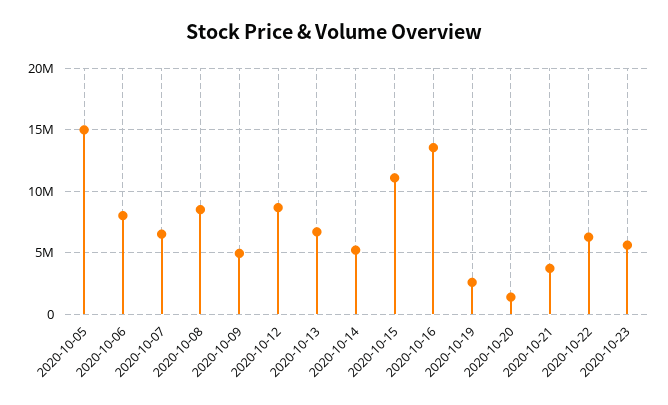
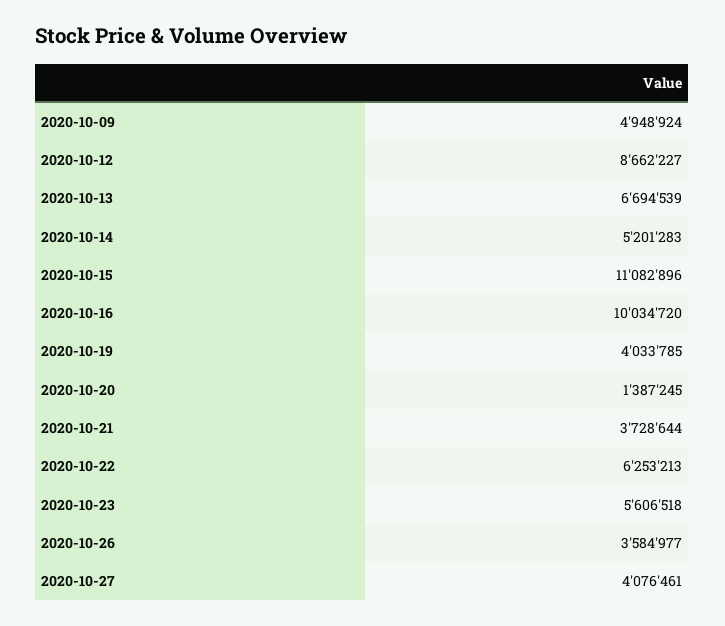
2020-10-05: 15000000 -> none
2020-10-06: 8000000 -> none
2020-10-07: 6500000 -> none
2020-10-08: 8500000 -> none
2020-10-16: 13500000 -> 10034720
2020-10-19: 2500000 -> 4033785
2020-10-26: none -> 3584977
2020-10-27: none -> 4076461

